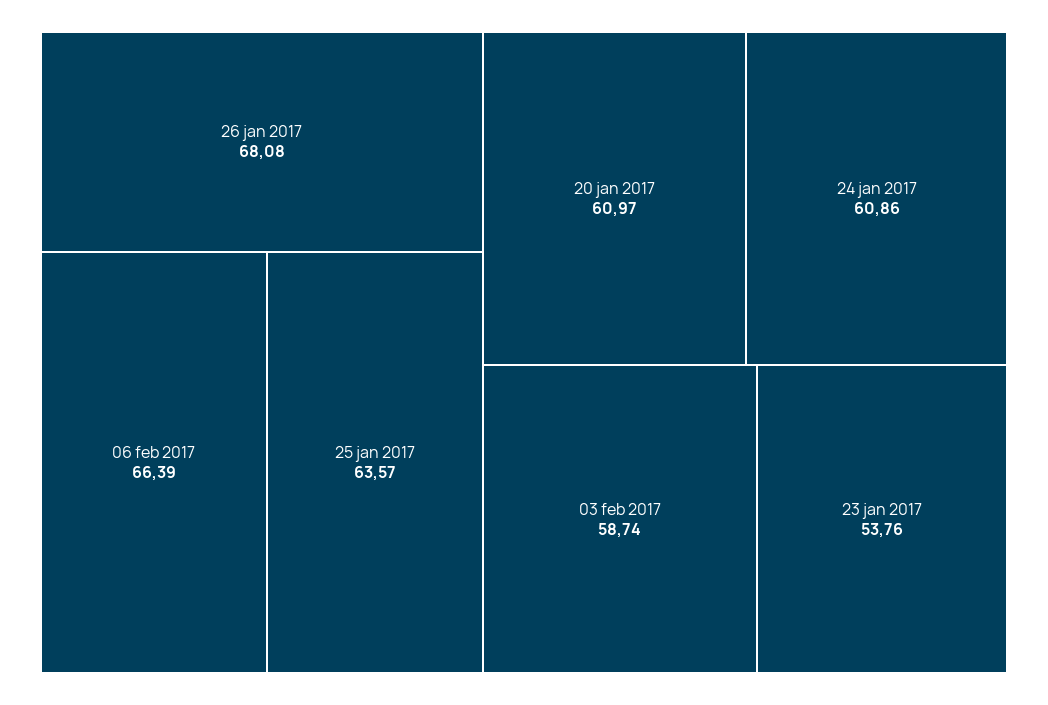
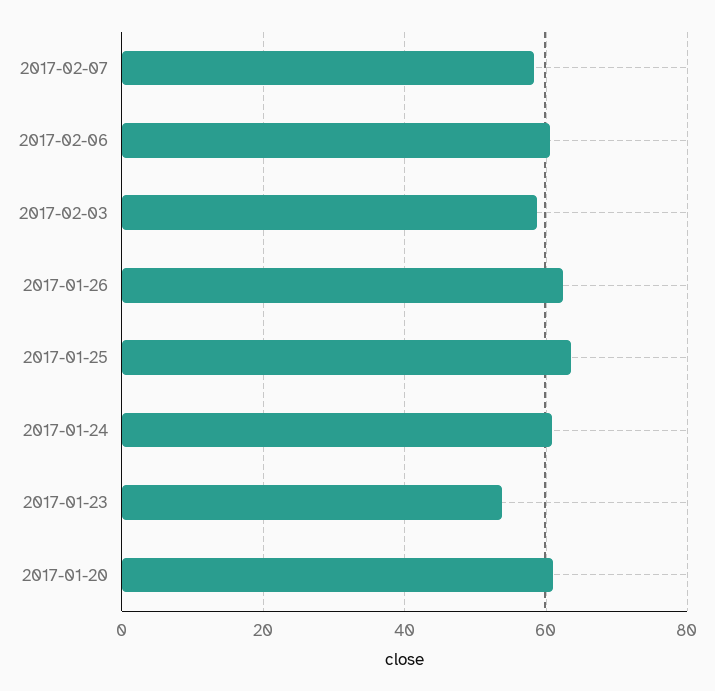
26 jan 2017: 68.08 -> 62
06 feb 2017: 66.39 -> 60
2017-02-07: none -> 58

